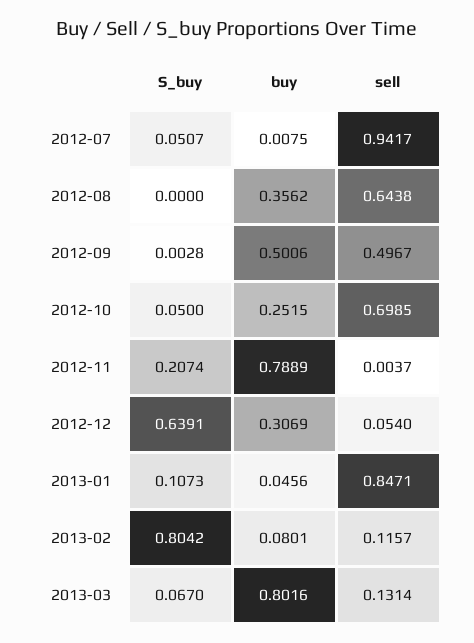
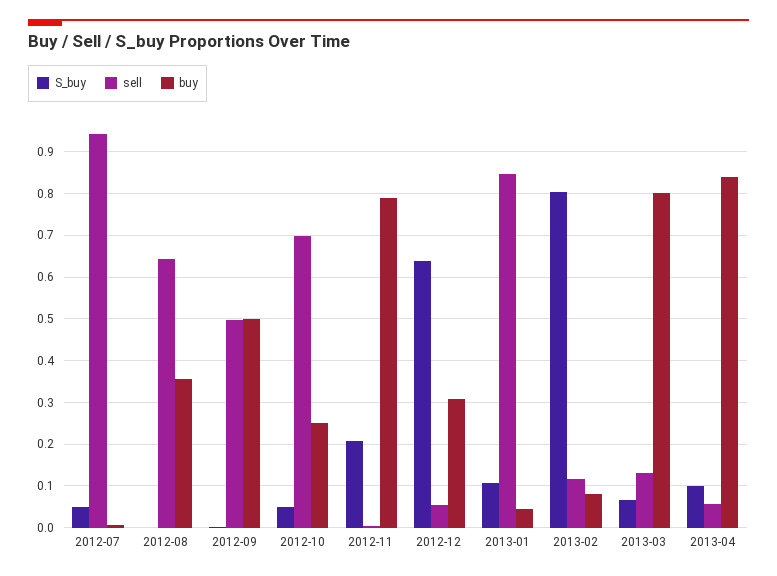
S_buy, 2013-04: none -> 0.1
sell, 2013-04: none -> 0.06
buy, 2013-04: none -> 0.84

